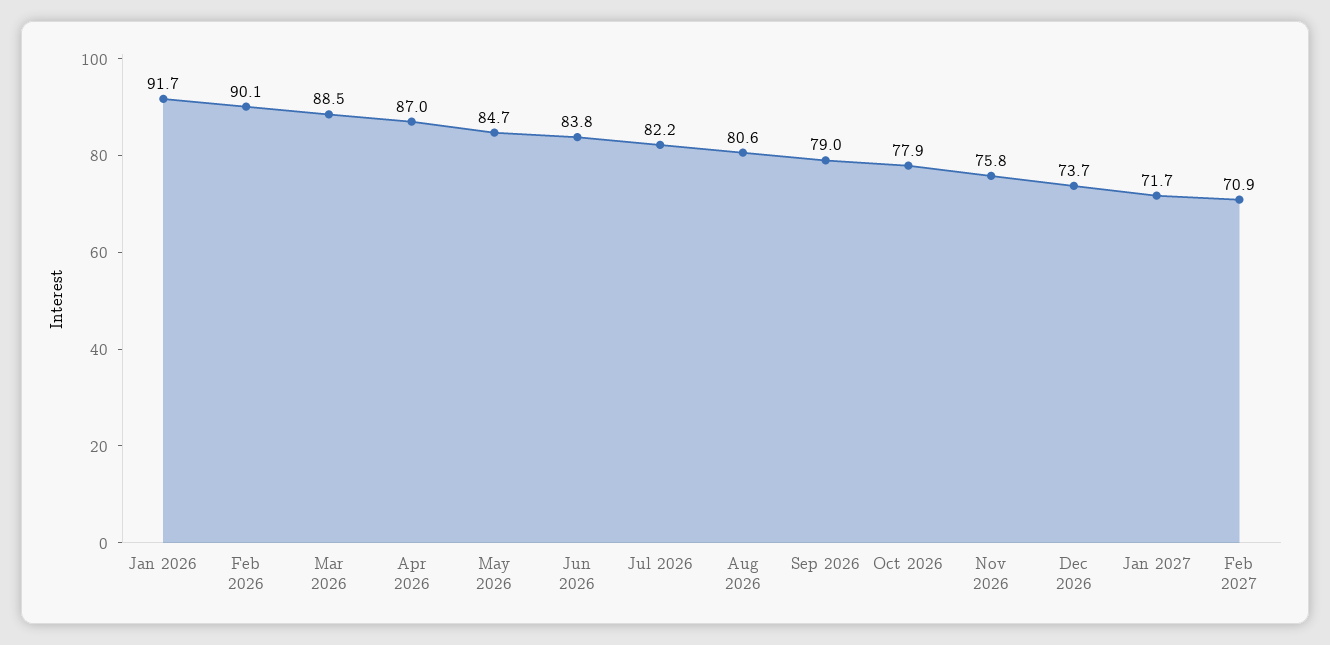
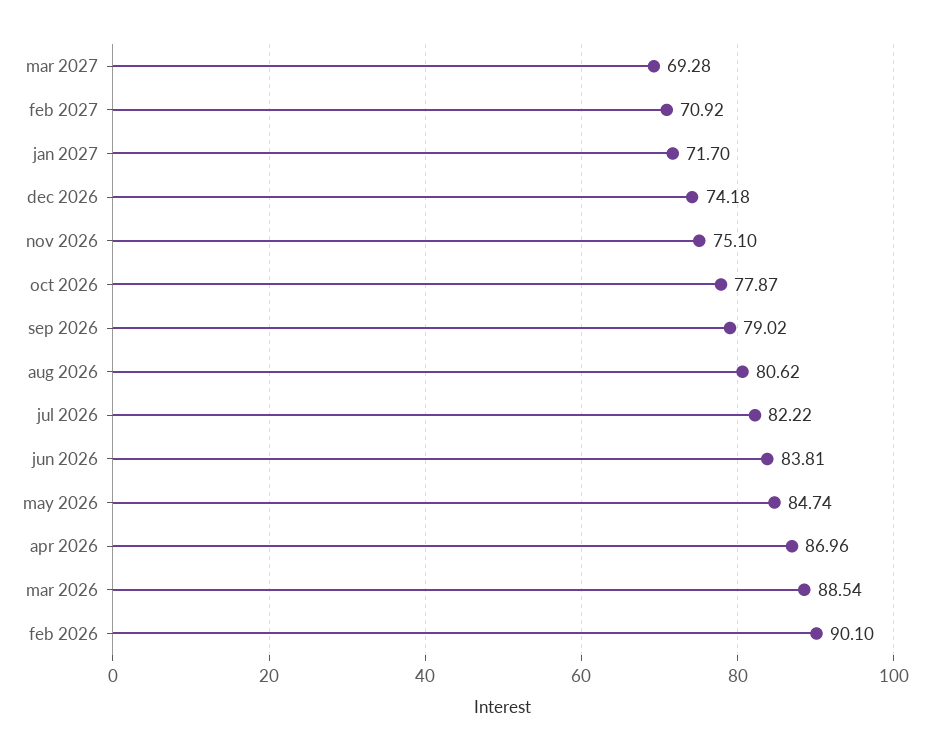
Jan 2026: 91.7 -> none
Nov 2026: 75.8 -> 75.1
Dec 2026: 73.7 -> 74.18
mar 2027: none -> 69.28

